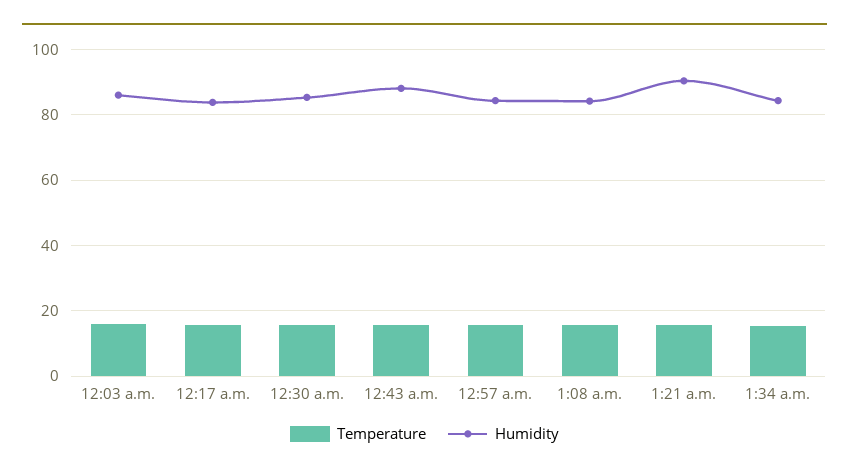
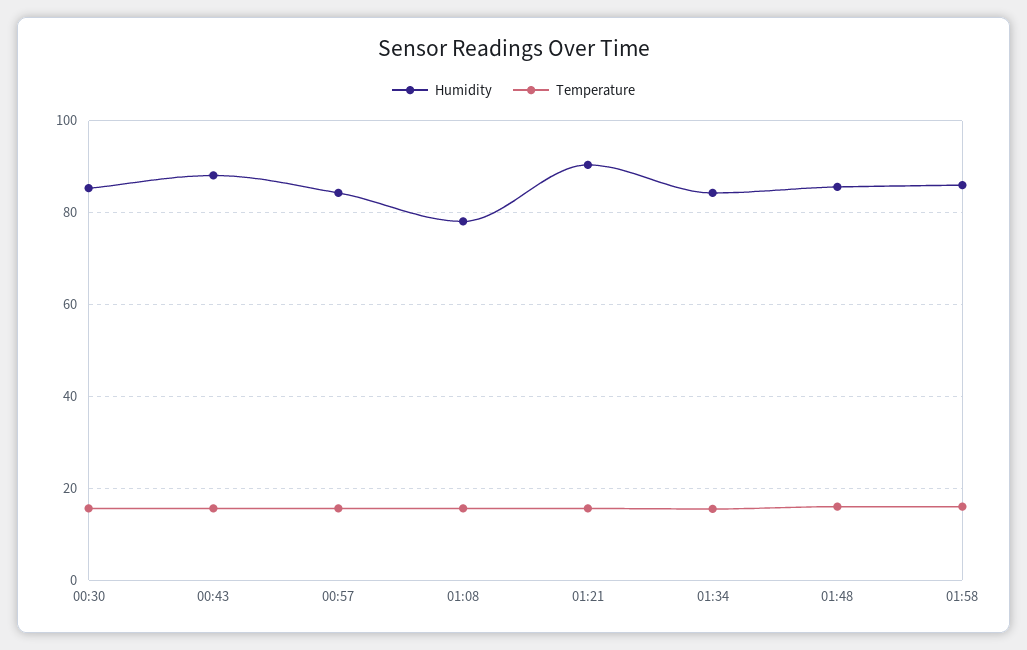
Temperature, 12:03 a.m.: 16 -> none
Humidity, 12:03 a.m.: 86 -> none
Temperature, 12:17 a.m.: 16 -> none
Humidity, 12:17 a.m.: 84 -> none
Humidity, 1:08 a.m.: 84 -> 78
Humidity, 01:48: none -> 86
Temperature, 01:48: none -> 16
Humidity, 01:58: none -> 86
Temperature, 01:58: none -> 16

